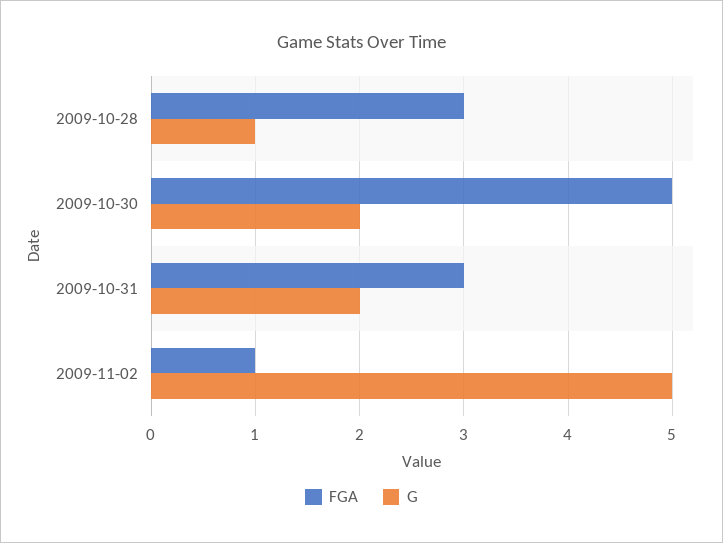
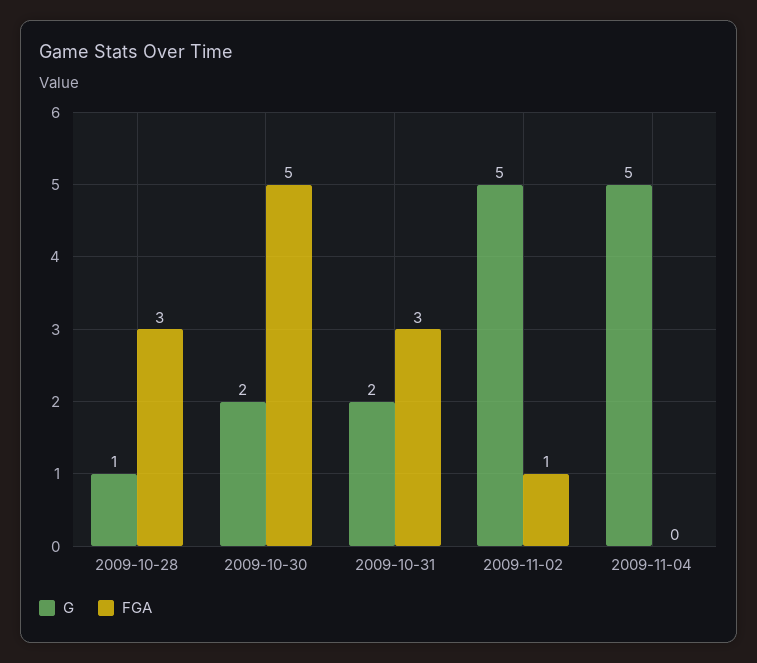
G, 2009-11-04: none -> 5
FGA, 2009-11-04: none -> 0

